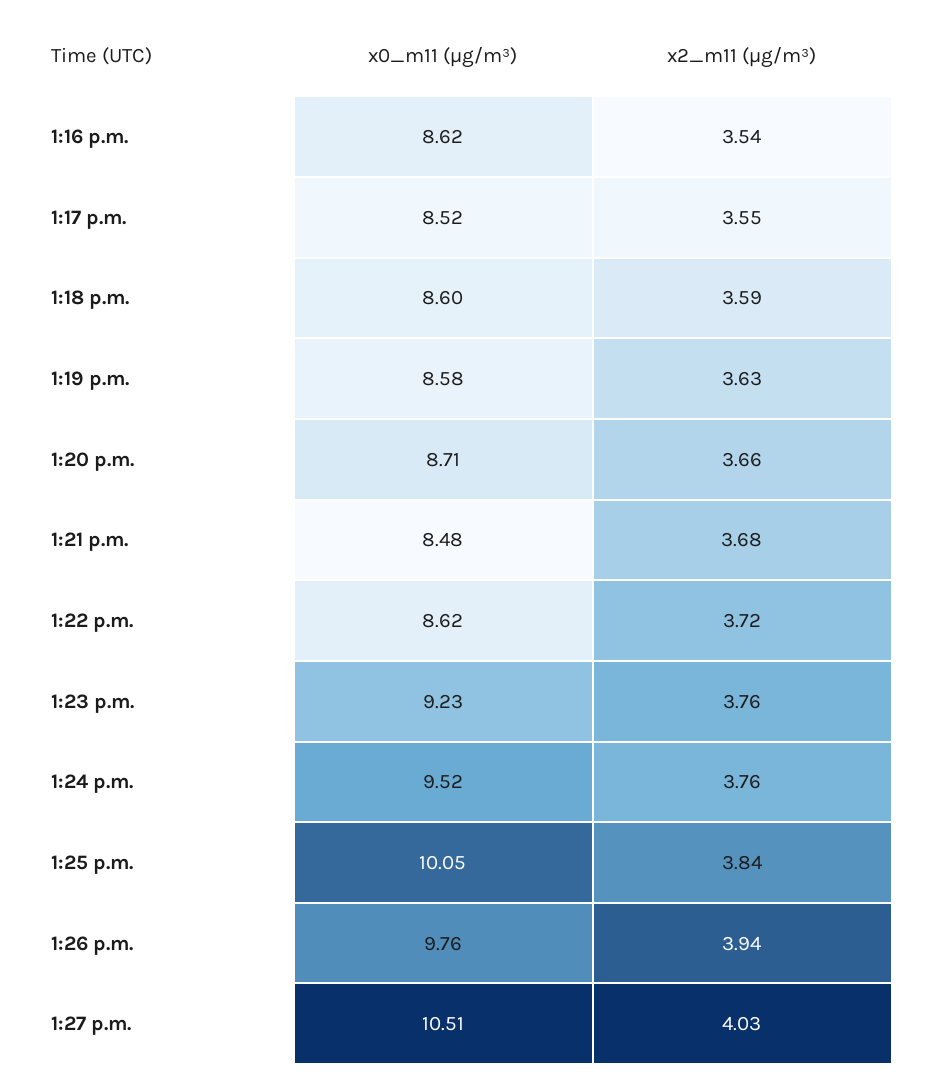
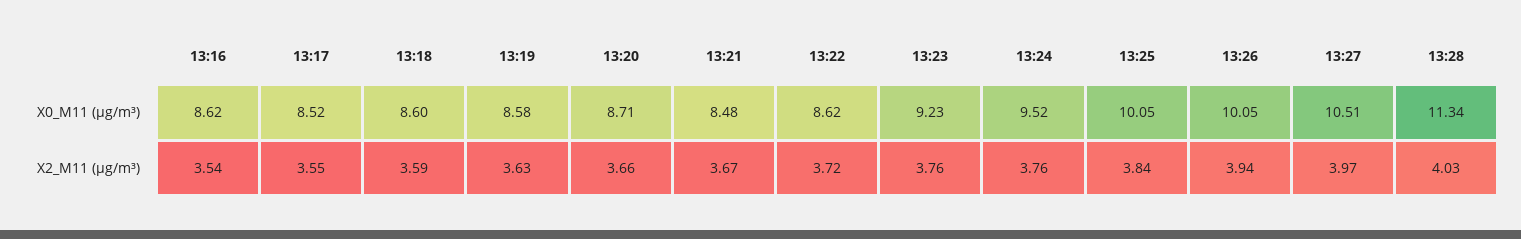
x2_m11 (μg/m³), 1:21 p.m.: 3.68 -> 3.67
x0_m11 (μg/m³), 1:26 p.m.: 9.76 -> 10.05
x2_m11 (μg/m³), 1:27 p.m.: 4.03 -> 3.97
x0_m11 (μg/m³), 13:28: none -> 11.34
x2_m11 (μg/m³), 13:28: none -> 4.03

